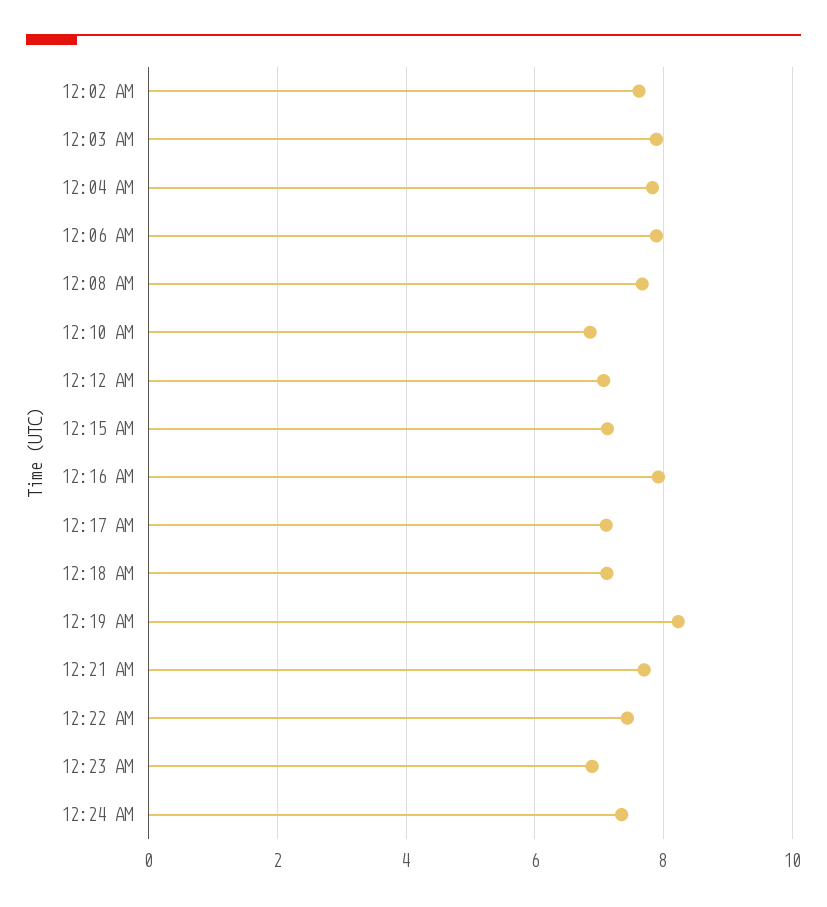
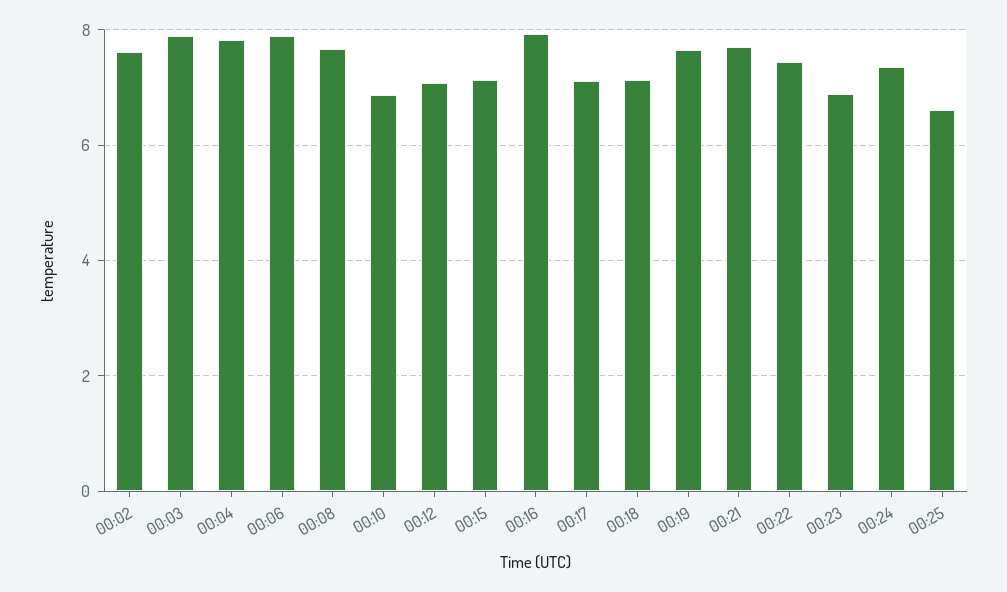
12:19 AM: 8.2 -> 7.6
00:25: none -> 6.6

